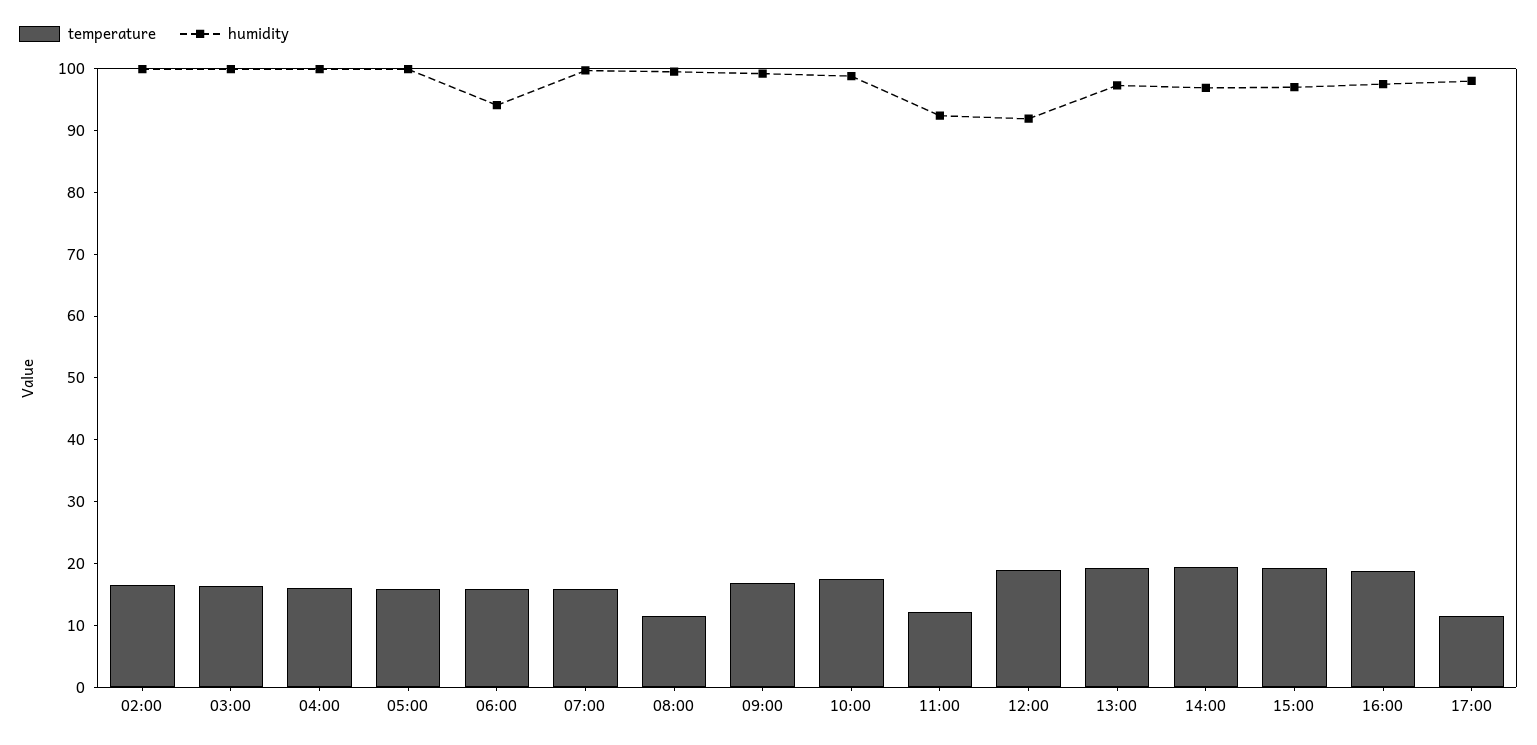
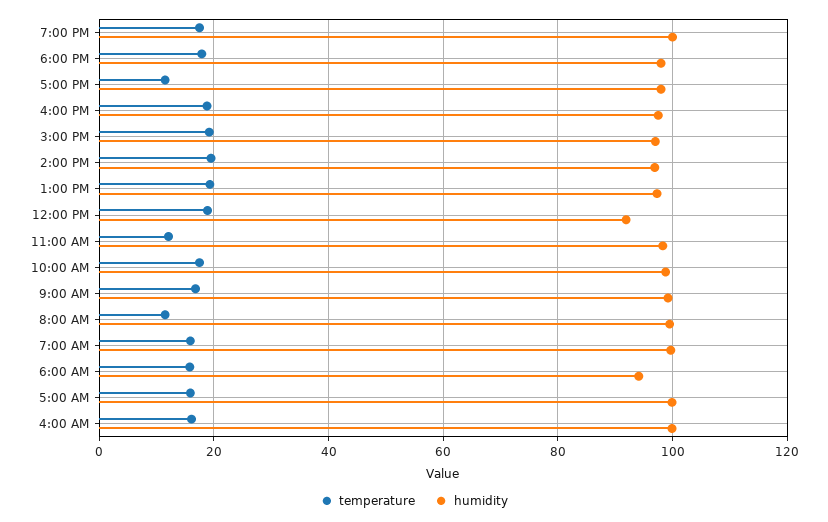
temperature, 02:00: 16 -> none
humidity, 02:00: 100 -> none
temperature, 03:00: 16 -> none
humidity, 03:00: 100 -> none
humidity, 11:00: 92 -> 98
temperature, 7:00 PM: none -> 18
humidity, 7:00 PM: none -> 100
temperature, 6:00 PM: none -> 18
humidity, 6:00 PM: none -> 98

